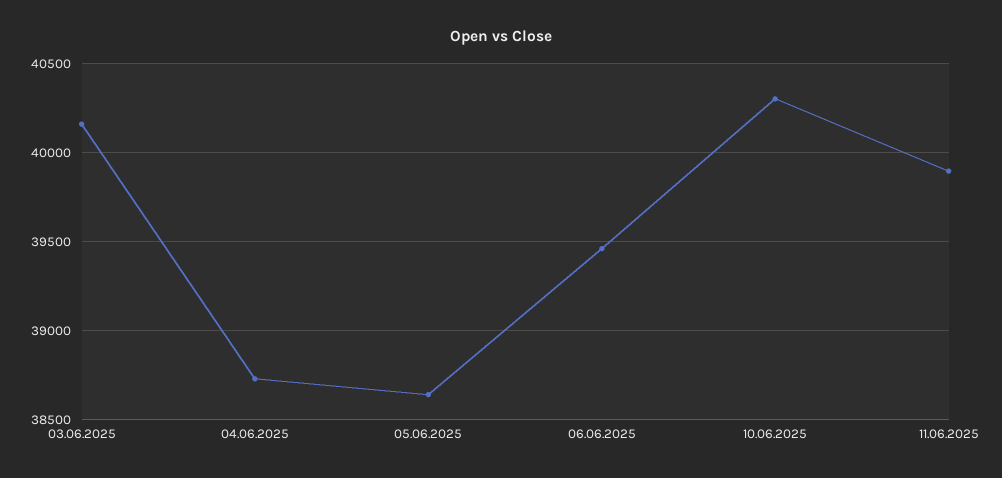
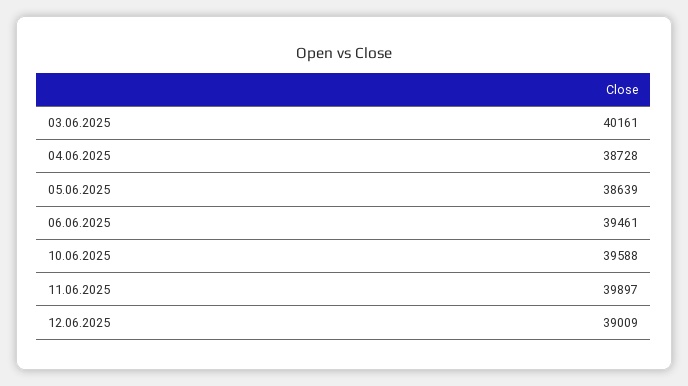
10.06.2025: 40300 -> 39588
12.06.2025: none -> 39009

